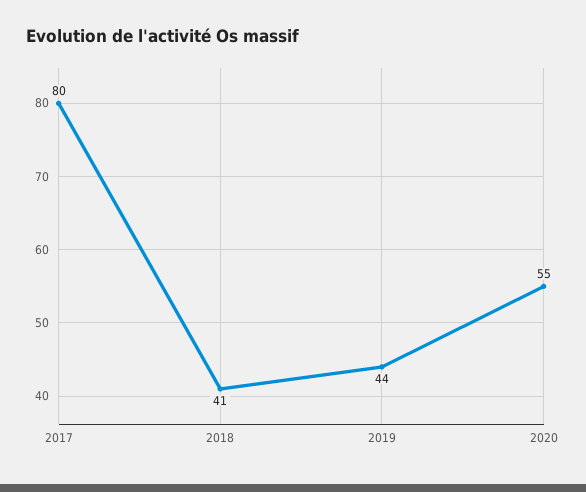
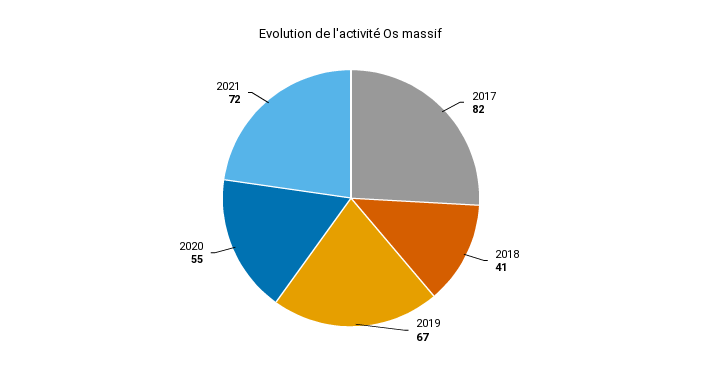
2017: 80 -> 82
2019: 44 -> 67
2021: none -> 72

